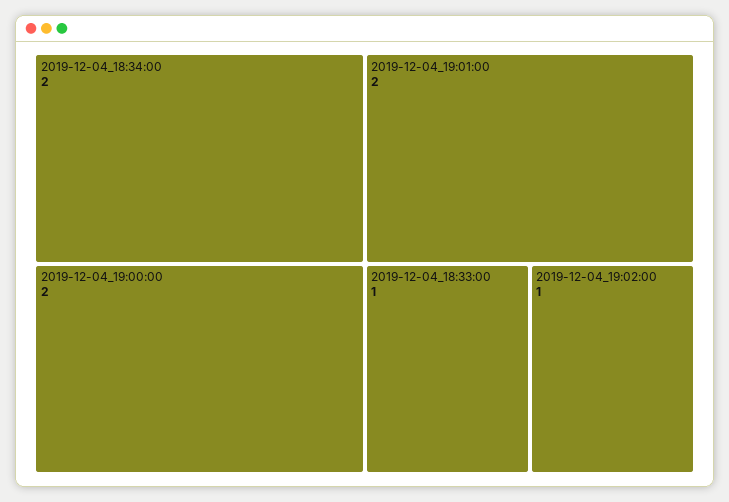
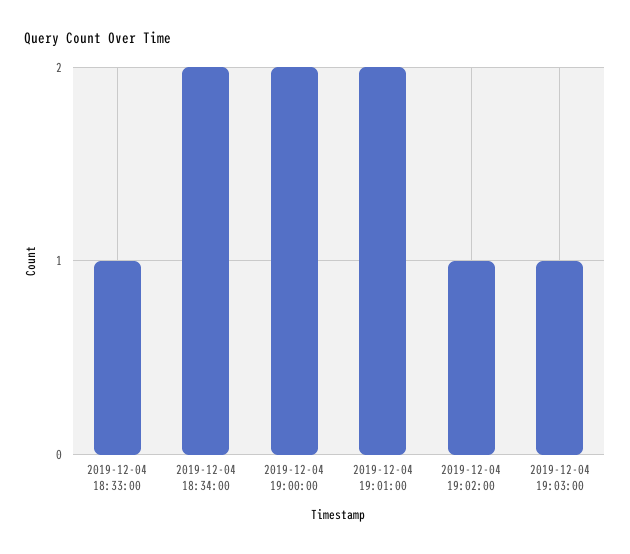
2019-12-04 19:03:00: none -> 1

